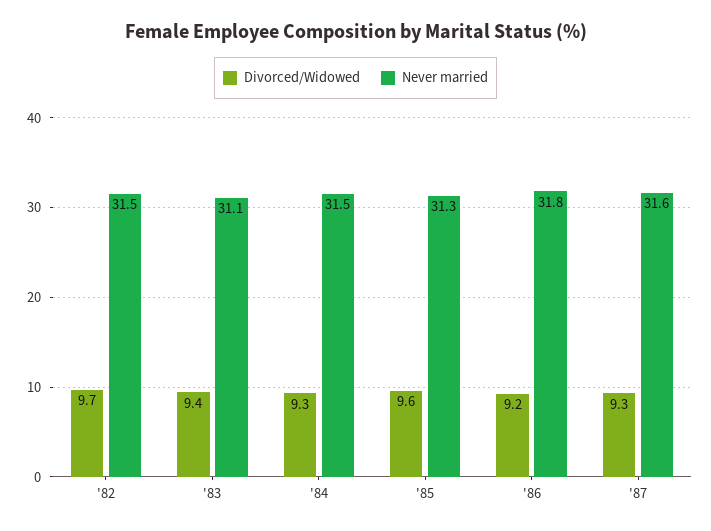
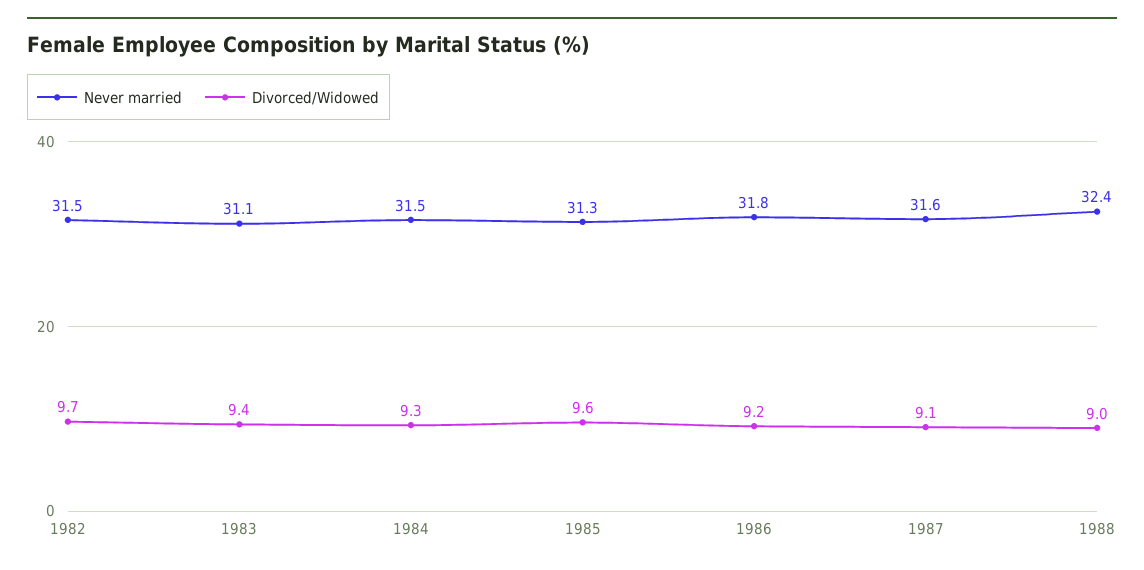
Divorced/Widowed, '87: 9.3 -> 9.1
Never married, 1988: none -> 32.4
Divorced/Widowed, 1988: none -> 9

